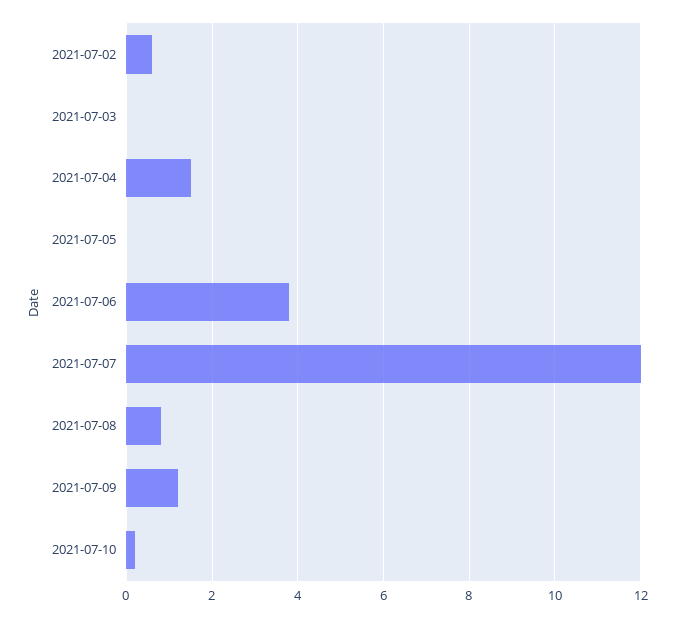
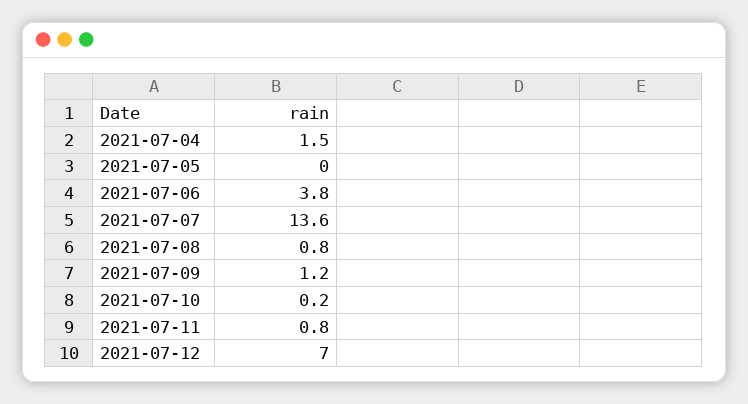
2021-07-02: 0.5 -> none
2021-07-03: 0 -> none
2021-07-07: 12 -> 13.6
2021-07-11: none -> 0.8
2021-07-12: none -> 7

